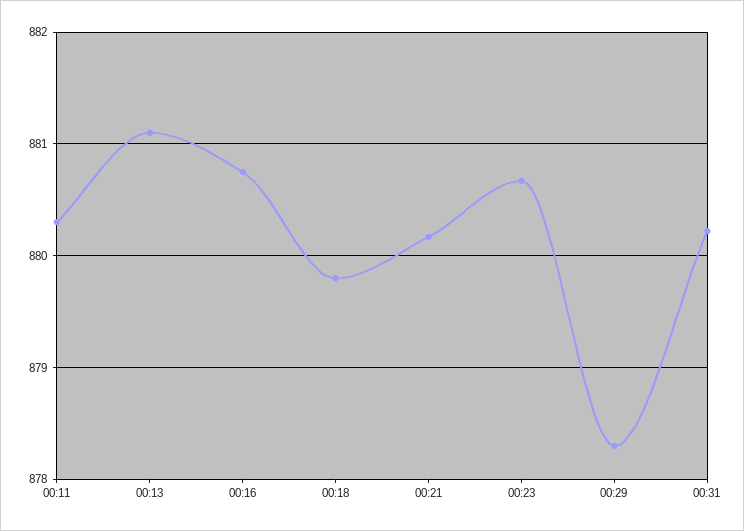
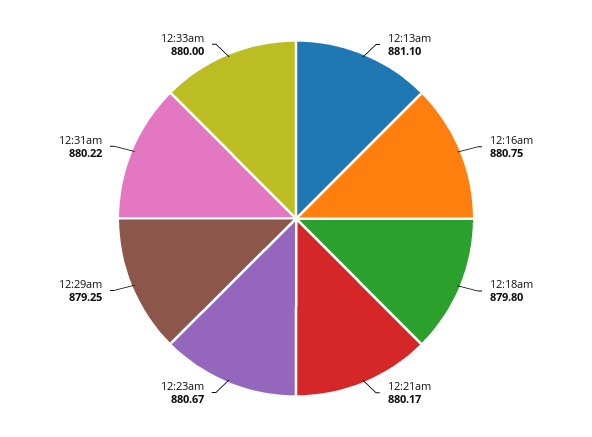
00:11: 880.3 -> none
00:29: 878.3 -> 879.25
12:33am: none -> 880

